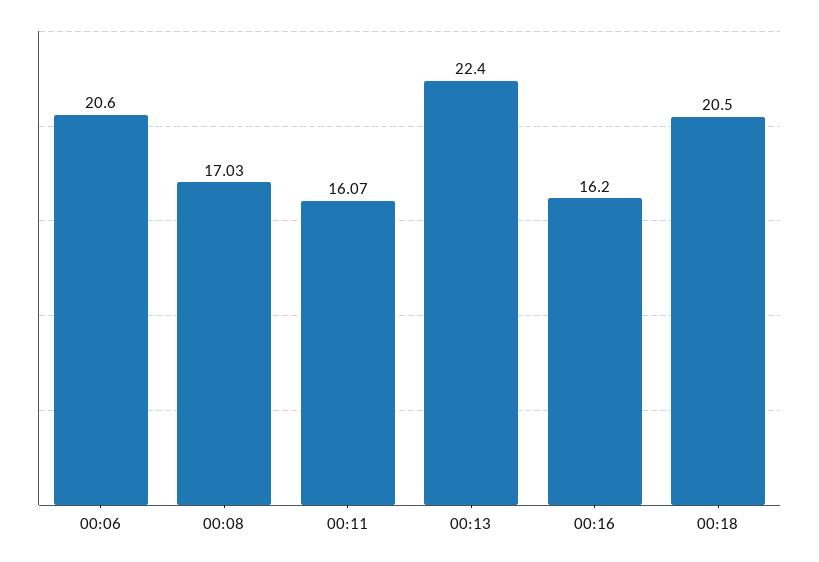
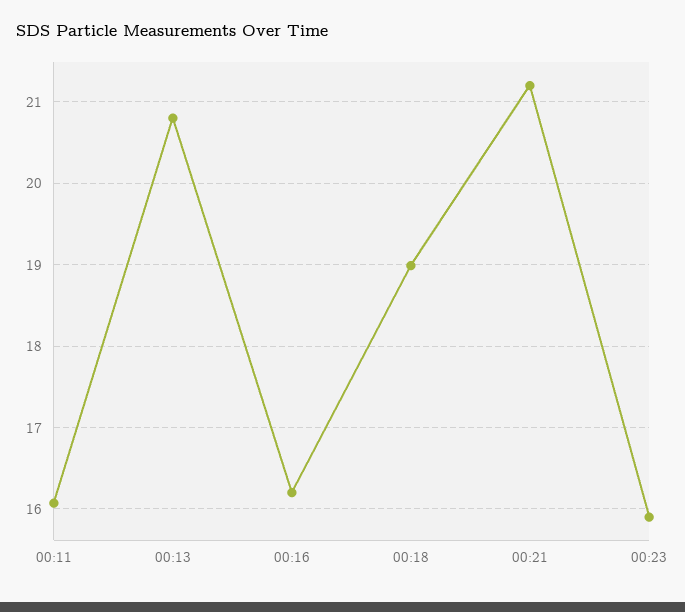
00:06: 20.6 -> none
00:08: 17.03 -> none
00:13: 22.4 -> 20.8
00:18: 20.5 -> 19
00:21: none -> 21.2
00:23: none -> 15.9

